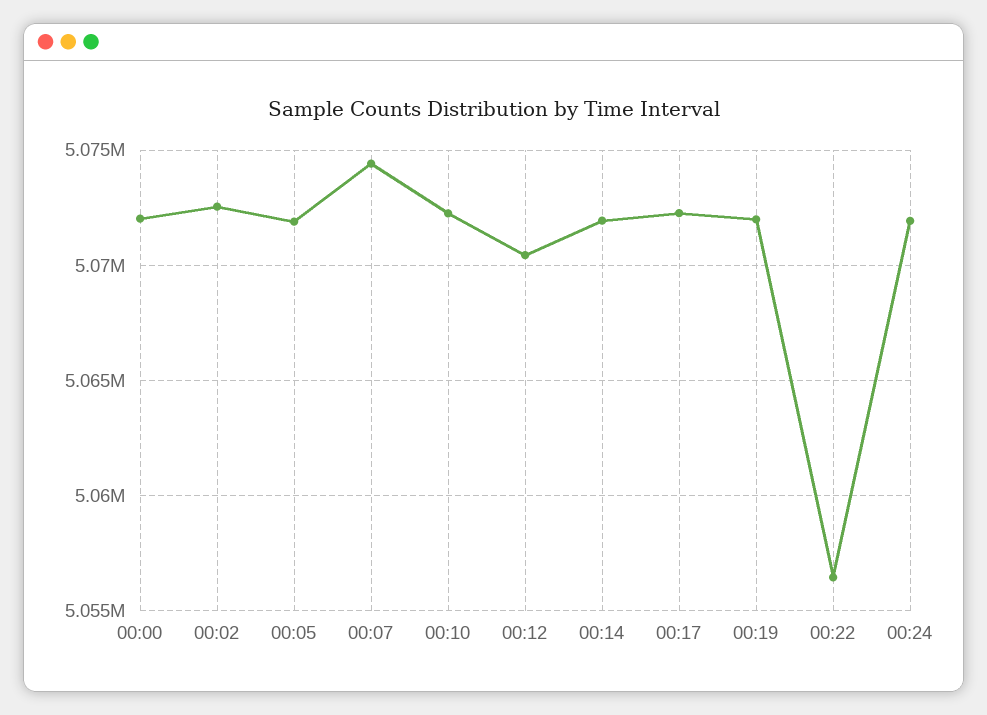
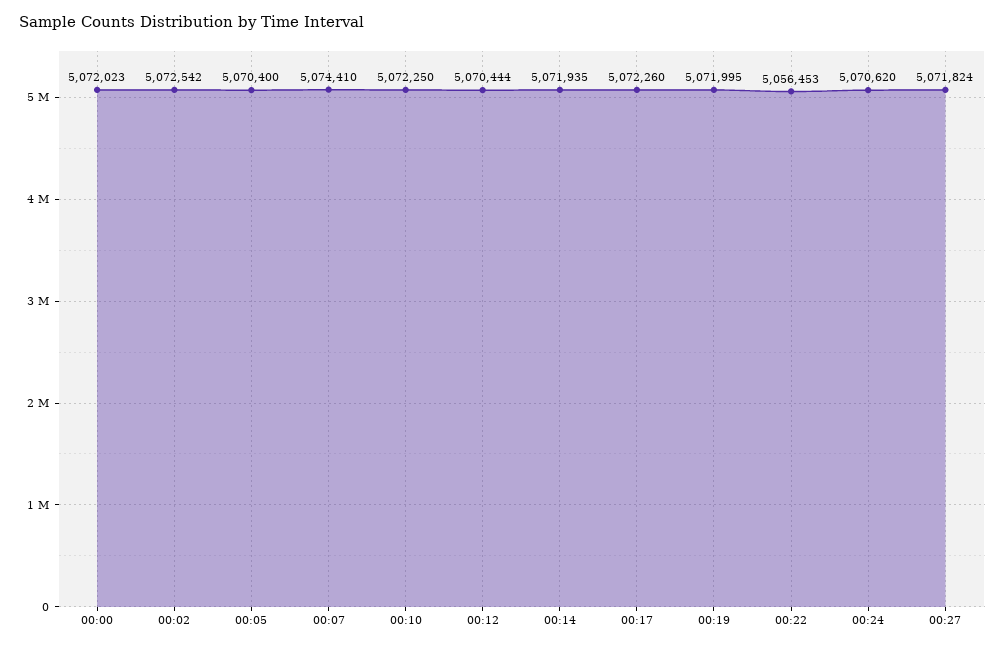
00:05: 5072000 -> 5070400
00:24: 5072000 -> 5070620
00:27: none -> 5071824

